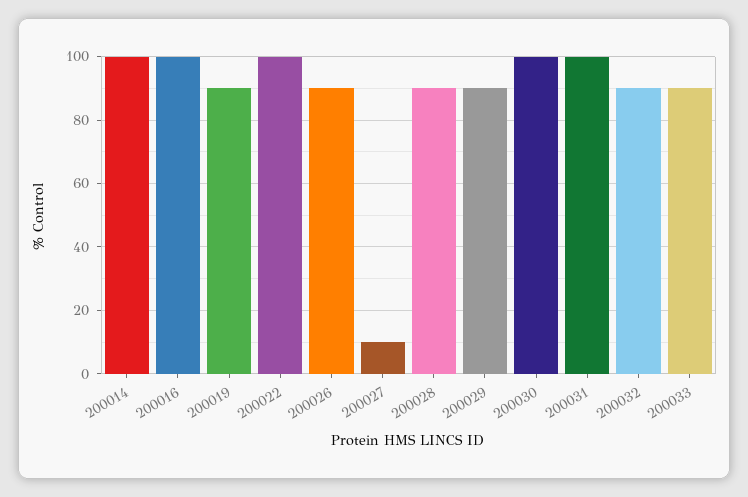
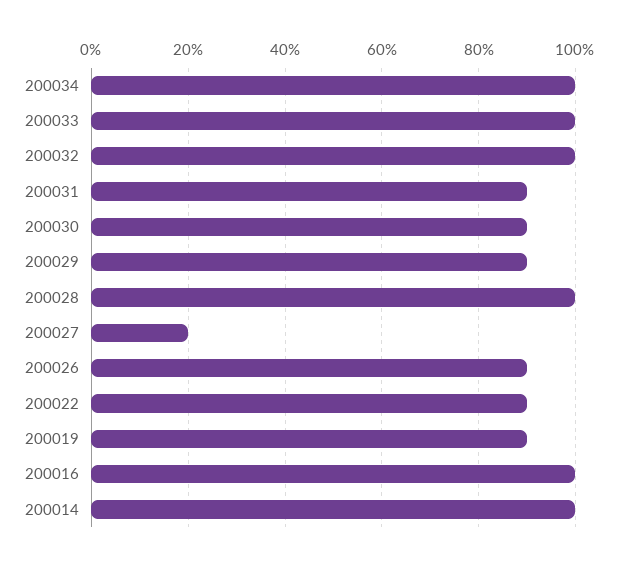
200022: 100 -> 90
200027: 10 -> 20
200028: 90 -> 100
200030: 100 -> 90
200031: 100 -> 90
200032: 90 -> 100
200033: 90 -> 100
200034: none -> 100

